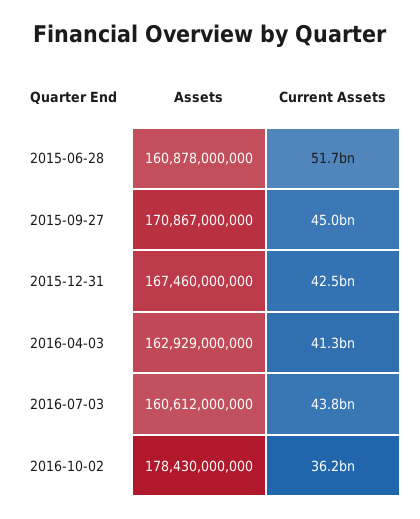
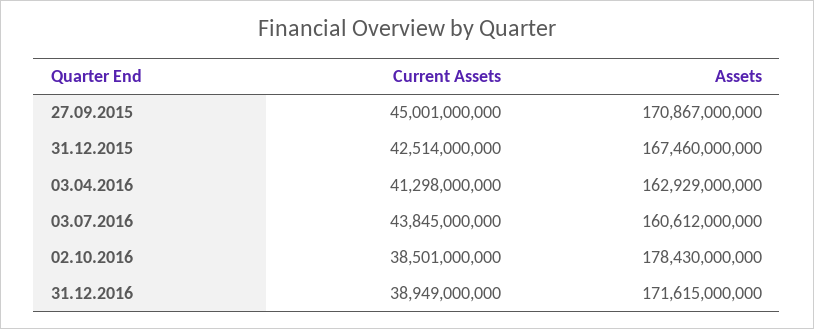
Assets, 2015-06-28: 160878000000 -> none
Current Assets, 2015-06-28: 51700000000 -> none
Current Assets, 2016-10-02: 36200000000 -> 38501000000
Current Assets, 31.12.2016: none -> 38949000000
Assets, 31.12.2016: none -> 171615000000

